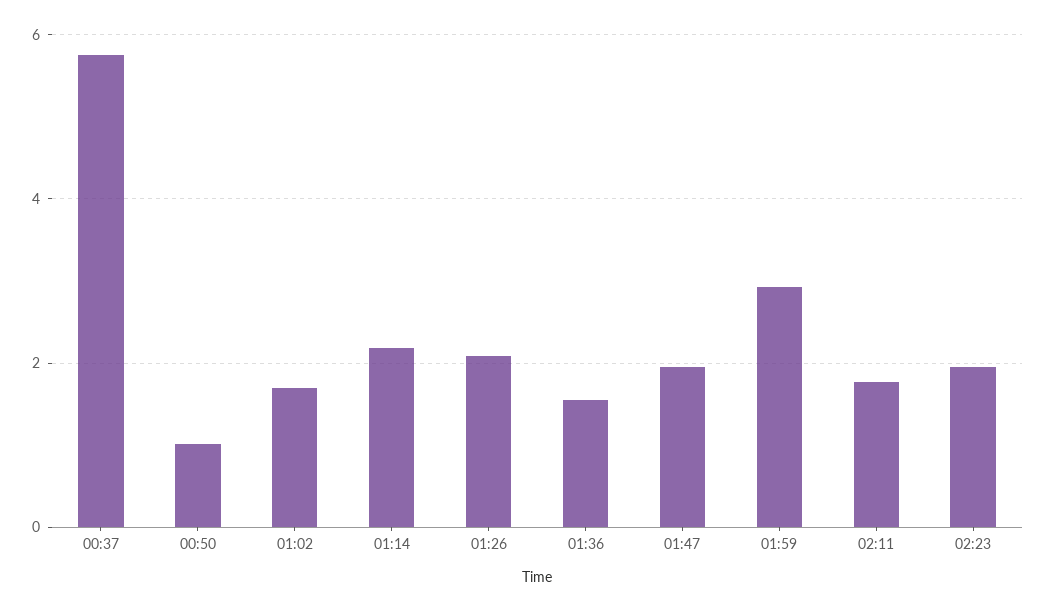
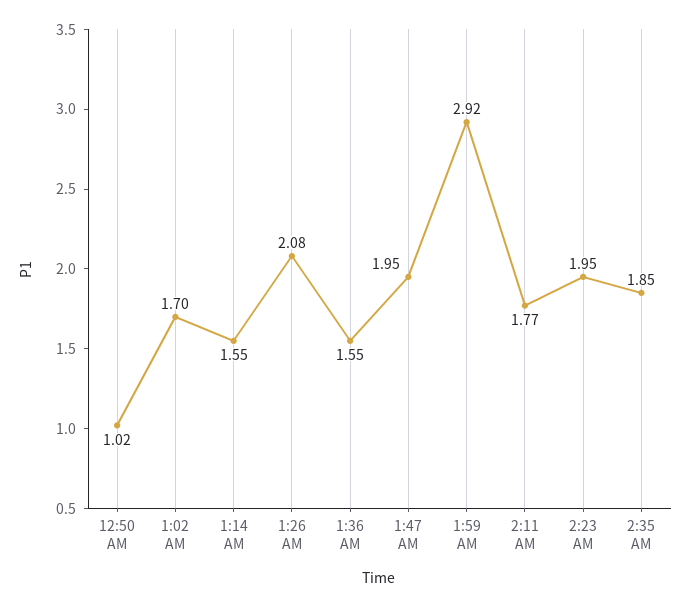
00:37: 5.8 -> none
01:14: 2.2 -> 1.55
2:35 AM: none -> 1.85

